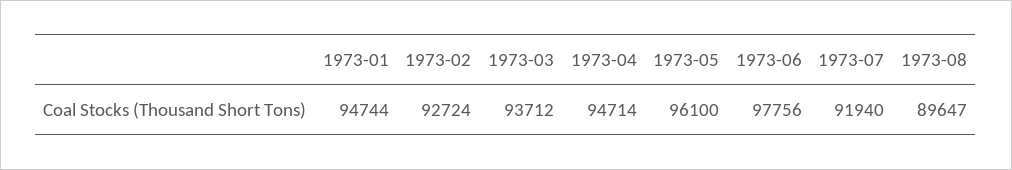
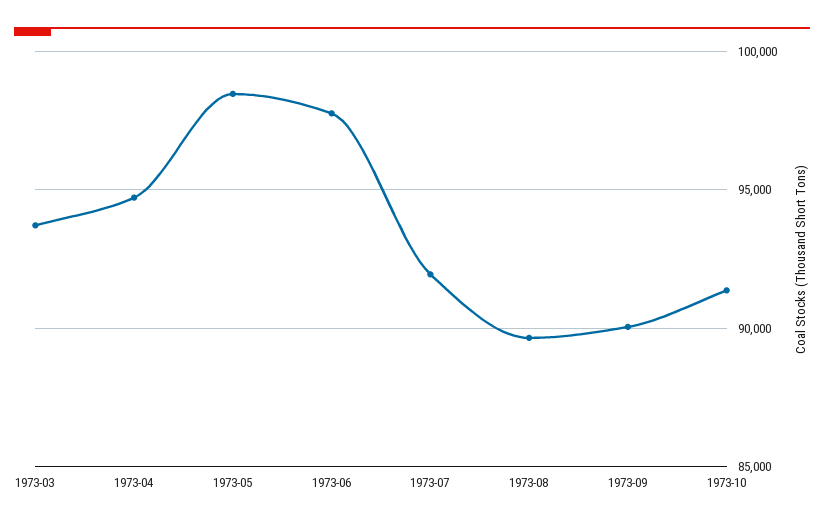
1973-01: 94744 -> none
1973-02: 92724 -> none
1973-05: 96100 -> 98500
1973-09: none -> 90000
1973-10: none -> 91500

